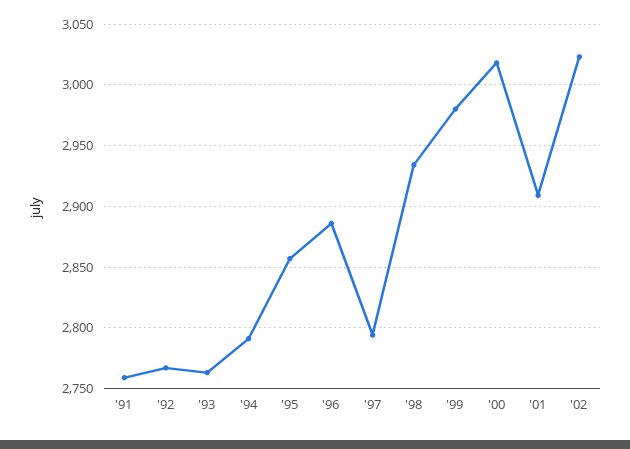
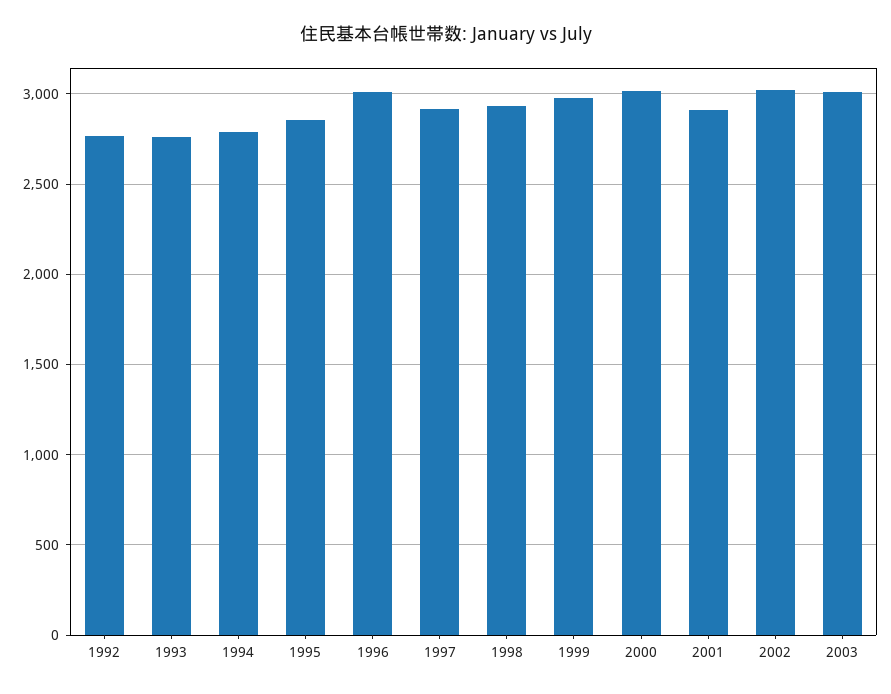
'91: 2760 -> none
'96: 2885 -> 3000
'97: 2795 -> 2900
2003: none -> 3000

